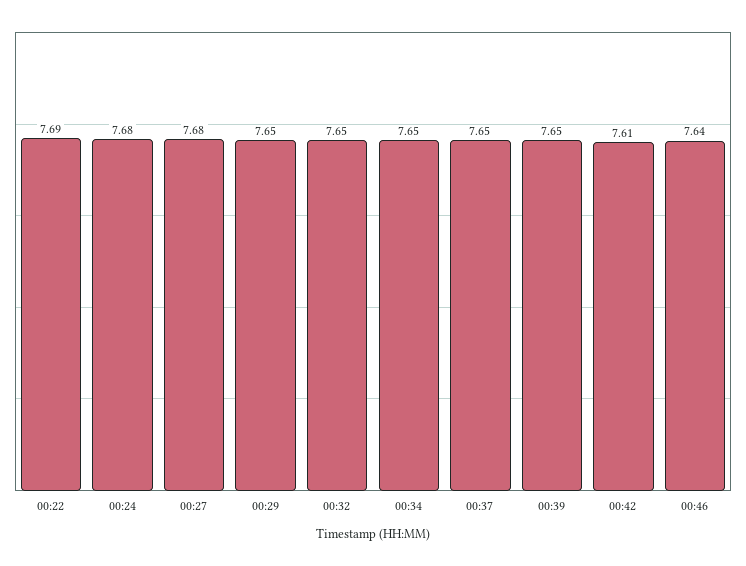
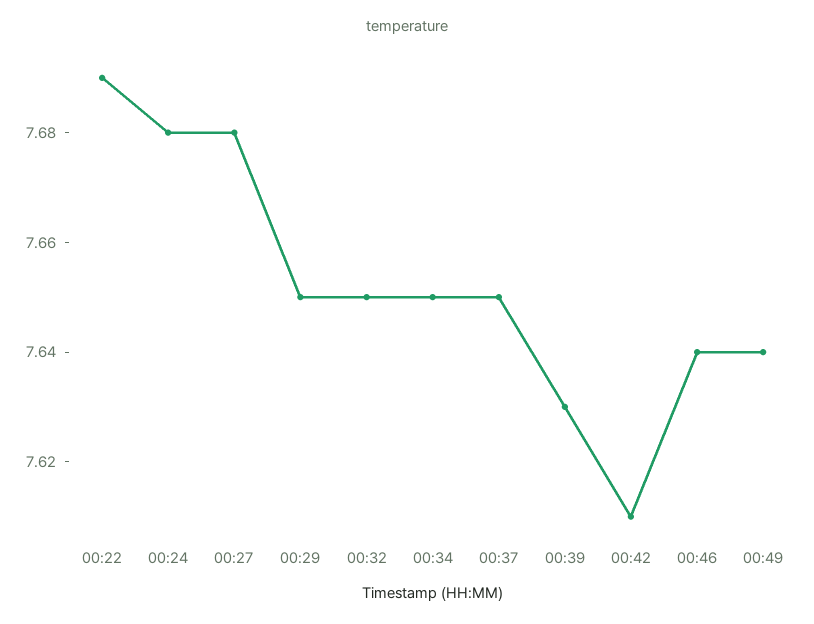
00:39: 7.65 -> 7.63
00:49: none -> 7.64

